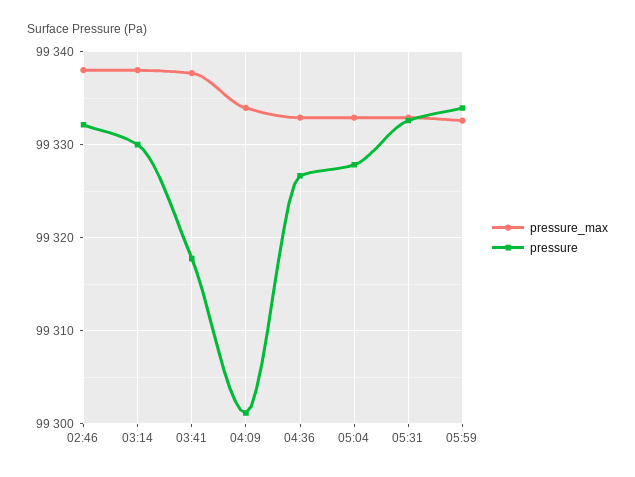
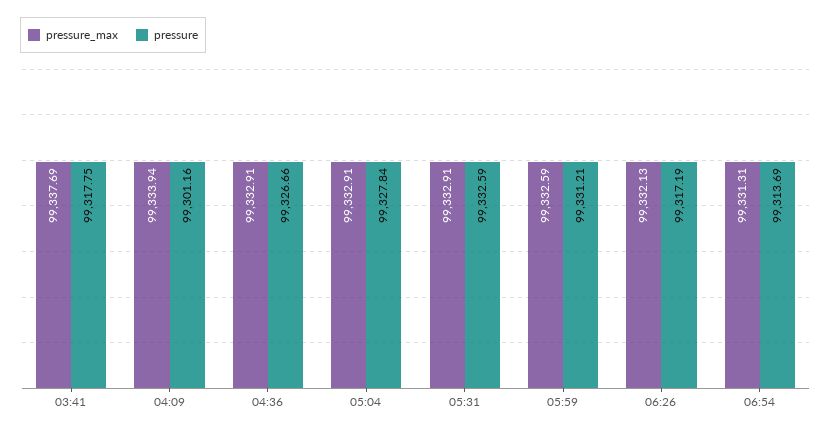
pressure_max, 02:46: 99338 -> none
pressure, 02:46: 99332 -> none
pressure_max, 03:14: 99338 -> none
pressure, 03:14: 99330 -> none
pressure, 05:59: 99334 -> 99331.21
pressure_max, 06:26: none -> 99332.13
pressure, 06:26: none -> 99317.19
pressure_max, 06:54: none -> 99331.31
pressure, 06:54: none -> 99313.69

